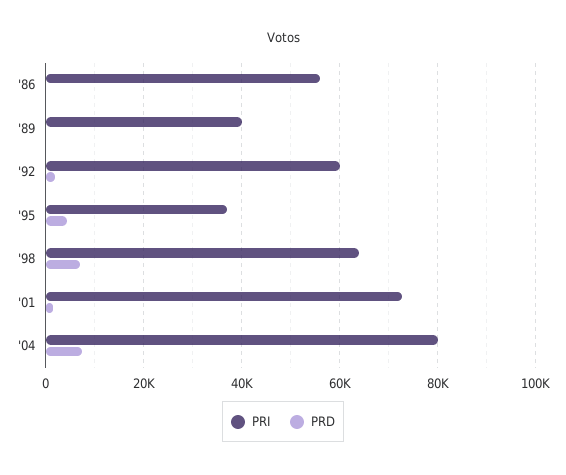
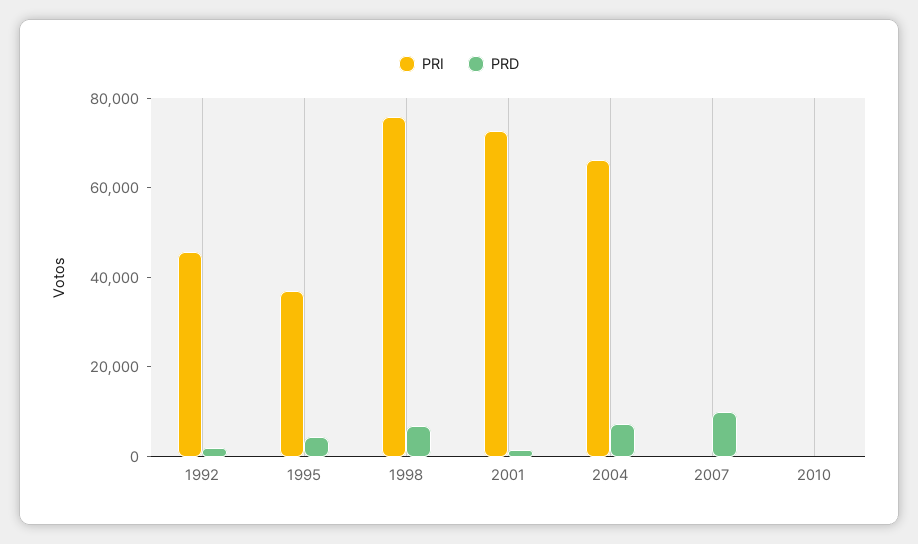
PRI, '86: 56000 -> none
PRD, '86: 0 -> none
PRI, '89: 40000 -> none
PRD, '89: 0 -> none
PRI, '92: 60000 -> 45000
PRI, '98: 64000 -> 75000
PRI, '04: 80000 -> 65000
PRI, 2007: none -> 0
PRD, 2007: none -> 10000
PRI, 2010: none -> 0
PRD, 2010: none -> 0

